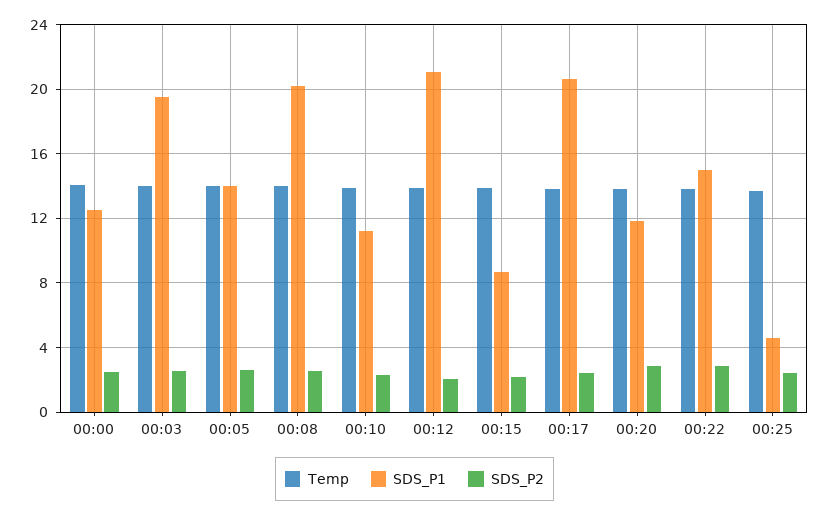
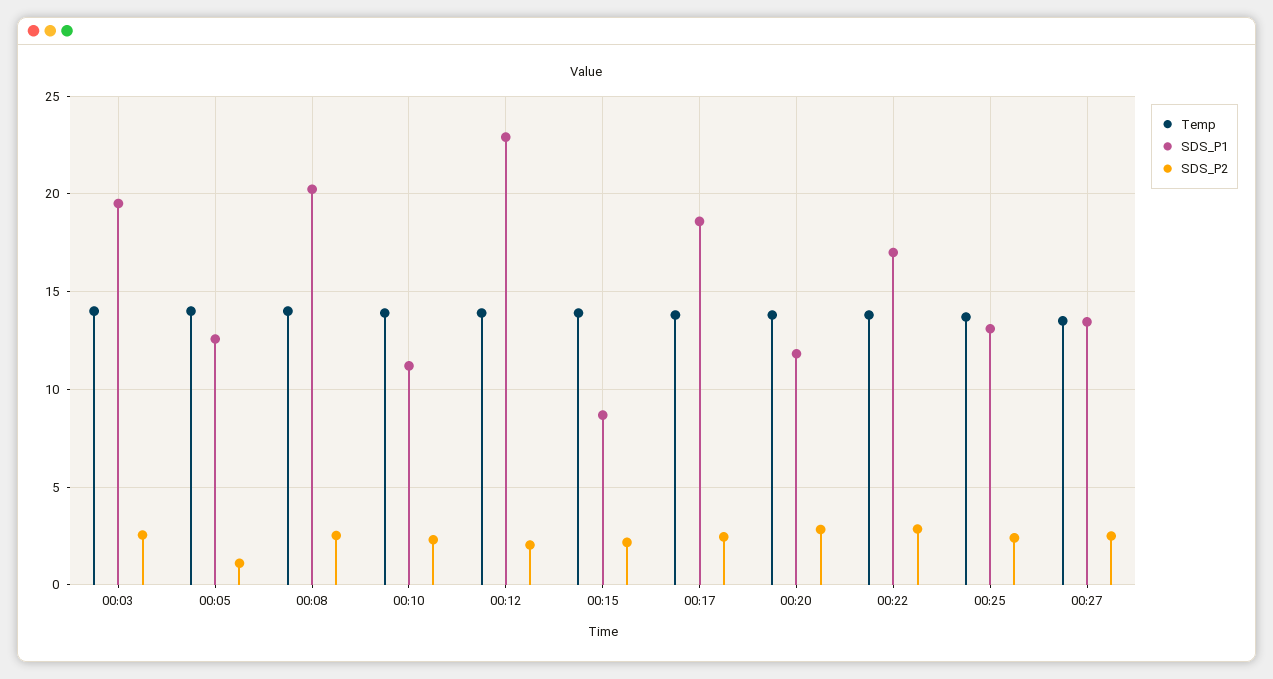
Temp, 00:00: 14 -> none
SDS_P1, 00:00: 12.5 -> none
SDS_P2, 00:00: 2.5 -> none
SDS_P1, 00:05: 14 -> 12.5
SDS_P2, 00:05: 2.5 -> 1
SDS_P1, 00:12: 21 -> 23
SDS_P1, 00:17: 20.5 -> 18.5
SDS_P1, 00:22: 15 -> 17
SDS_P1, 00:25: 4.5 -> 13
Temp, 00:27: none -> 13.5
SDS_P1, 00:27: none -> 13.5
SDS_P2, 00:27: none -> 2.5

